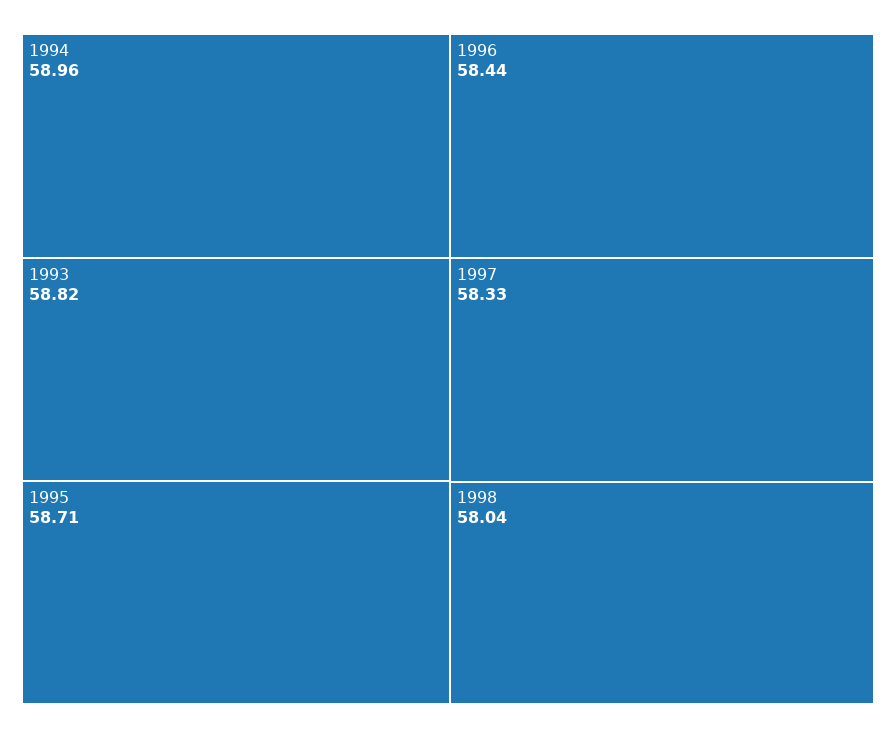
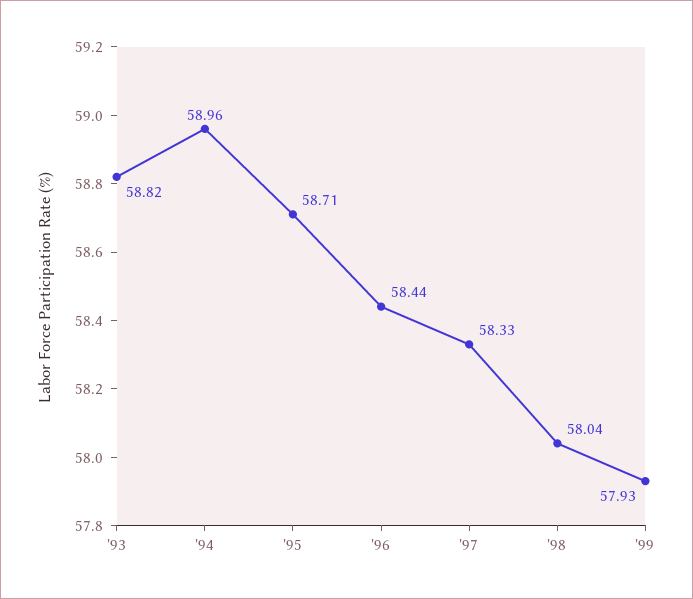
'99: none -> 57.93

